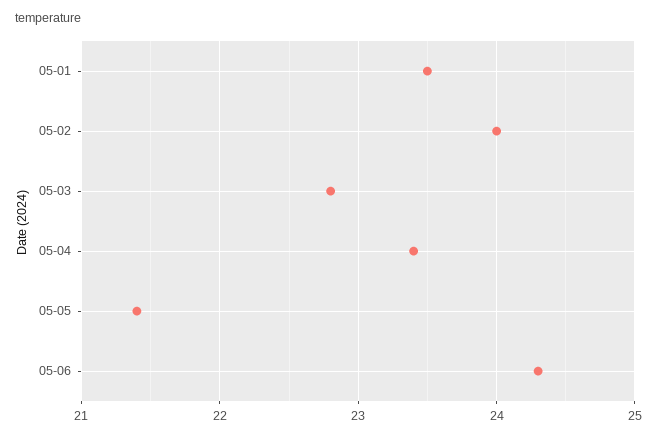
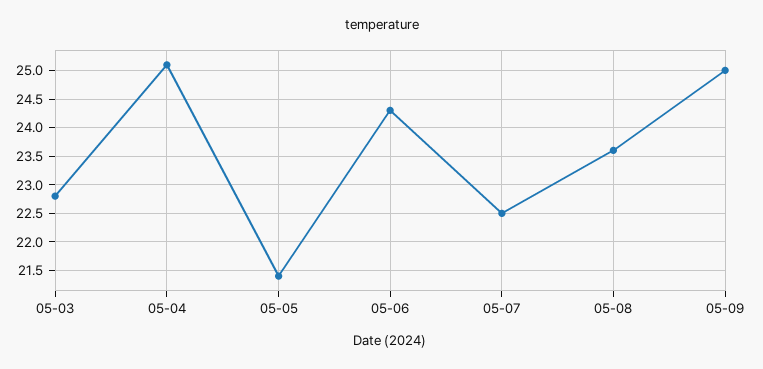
05-01: 23.5 -> none
05-02: 24 -> none
05-04: 23.4 -> 25
05-07: none -> 22.5
05-08: none -> 23.5
05-09: none -> 25

